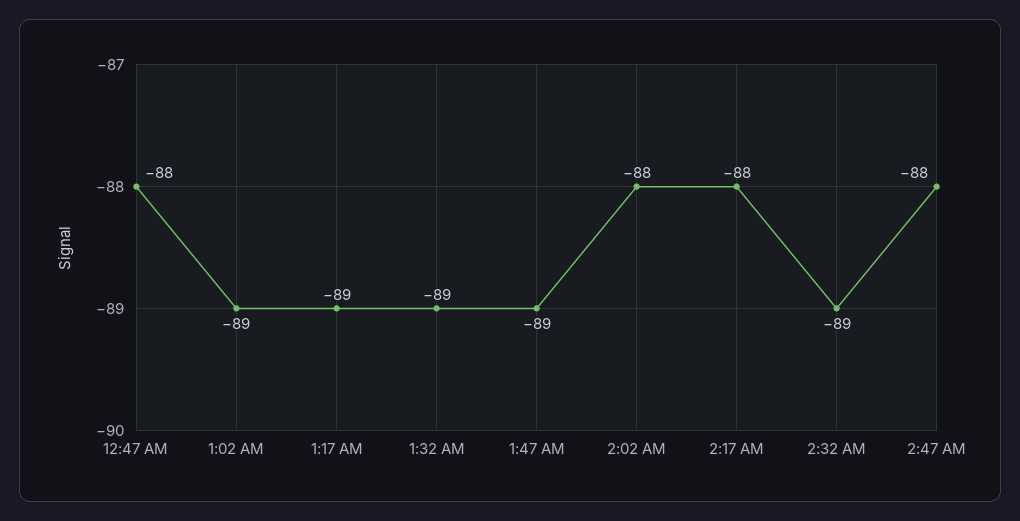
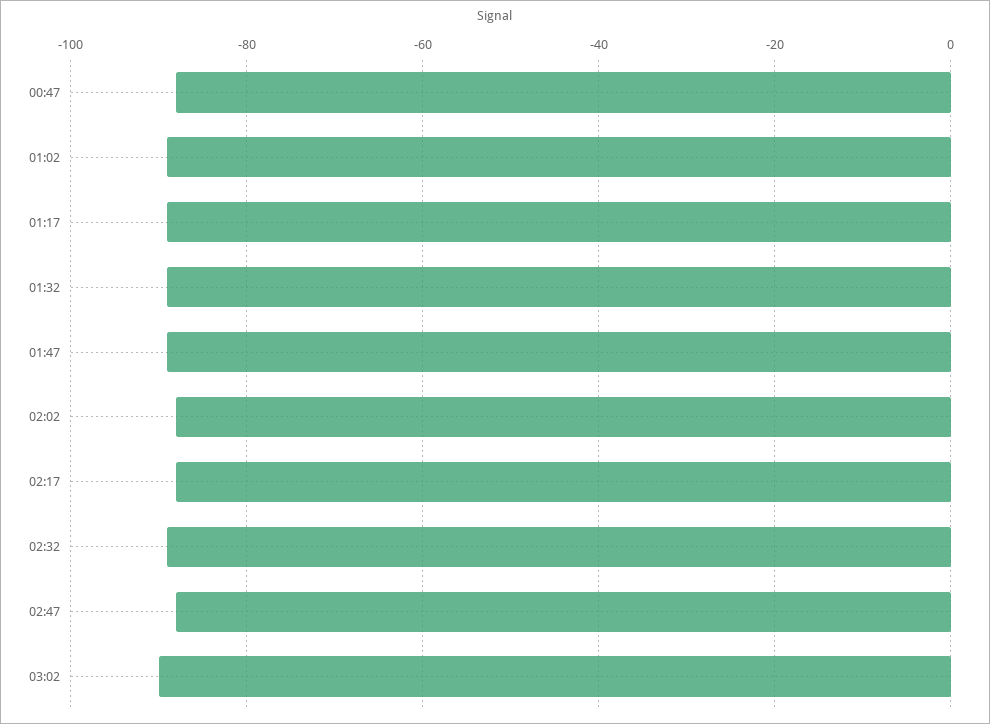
03:02: none -> -90

